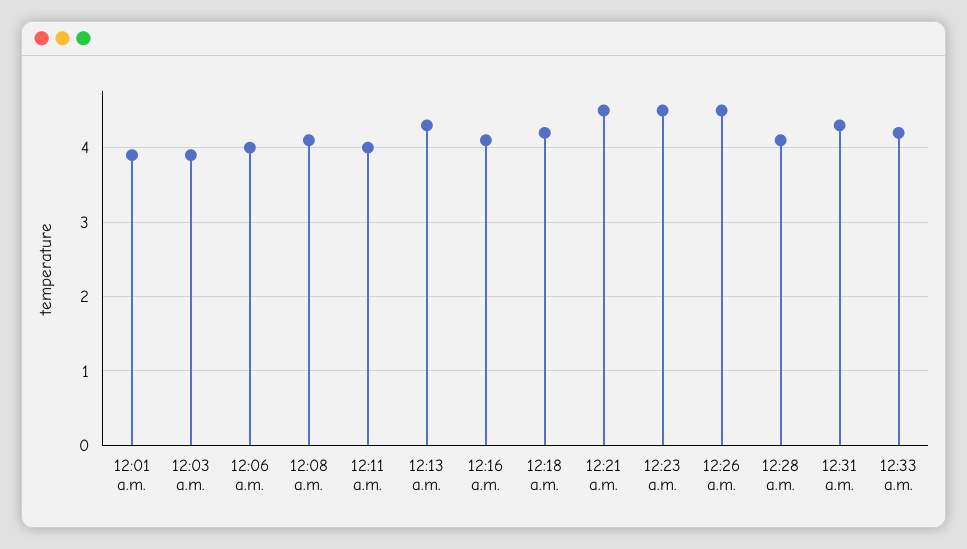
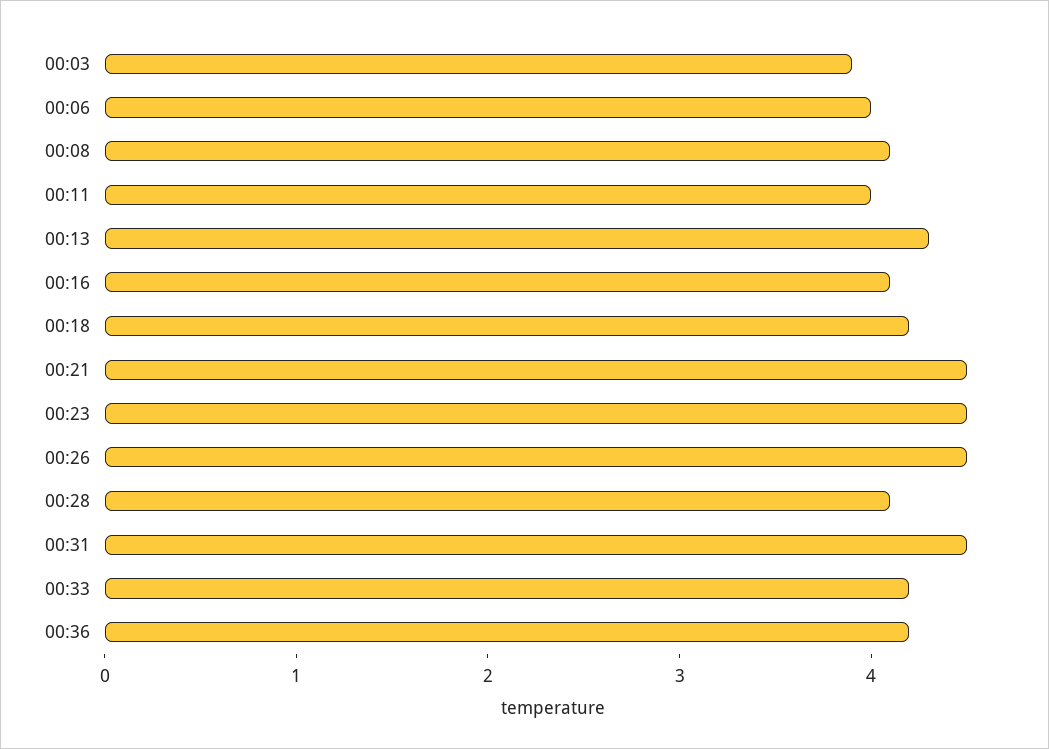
12:01 a.m.: 3.9 -> none
12:31 a.m.: 4.3 -> 4.5
00:36: none -> 4.2

